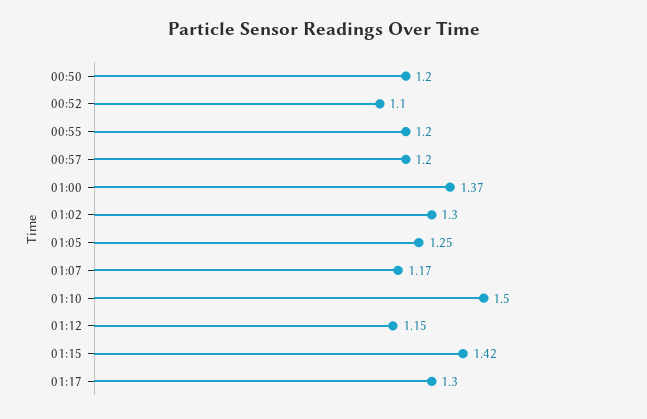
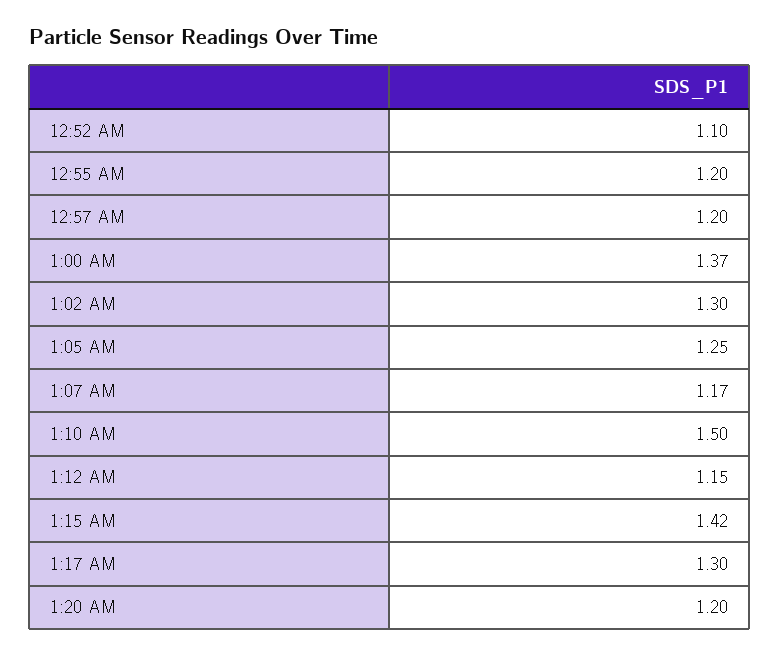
00:50: 1.2 -> none
1:20 AM: none -> 1.2

